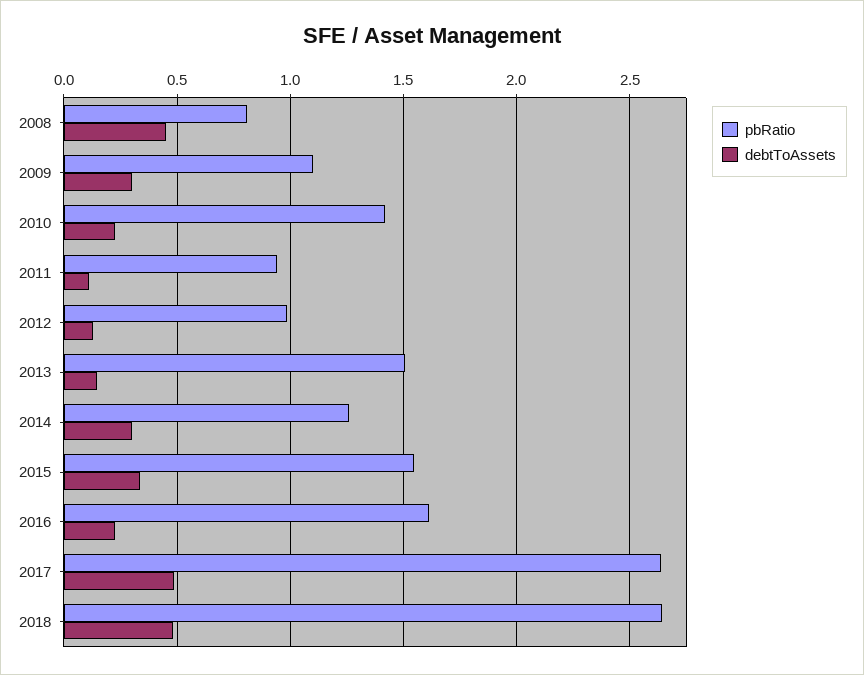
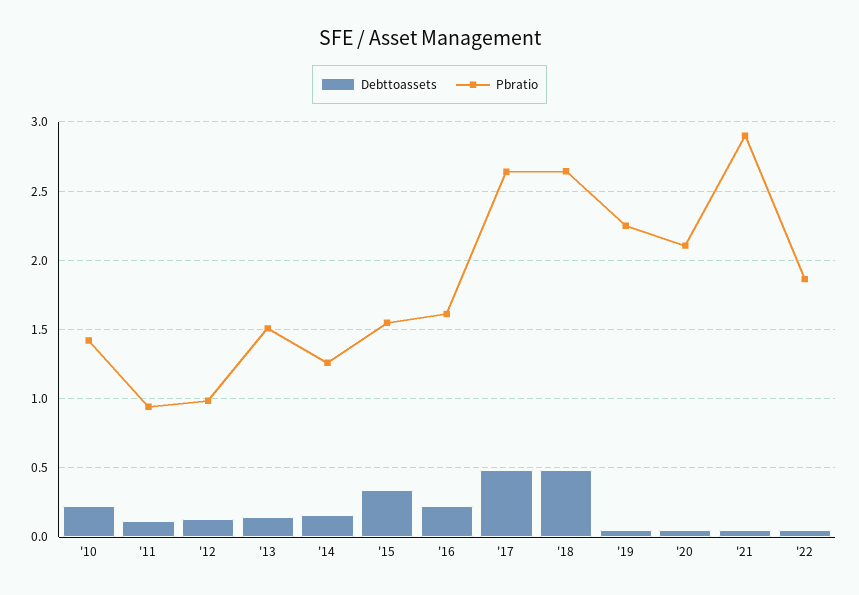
pbRatio, 2008: 0.8 -> none
debtToAssets, 2008: 0.45 -> none
pbRatio, 2009: 1.1 -> none
debtToAssets, 2009: 0.3 -> none
debtToAssets, 2014: 0.3 -> 0.15
debtToAssets, '19: none -> 0.05
pbRatio, '19: none -> 2.25
debtToAssets, '20: none -> 0.05
pbRatio, '20: none -> 2.1
debtToAssets, '21: none -> 0.05
pbRatio, '21: none -> 2.9
debtToAssets, '22: none -> 0.05
pbRatio, '22: none -> 1.85

